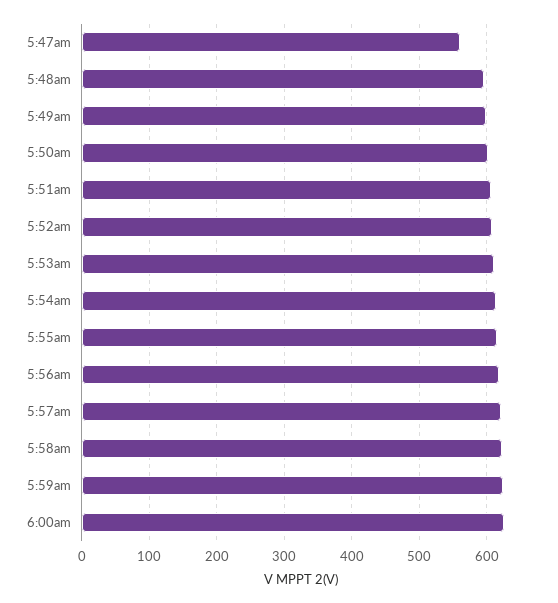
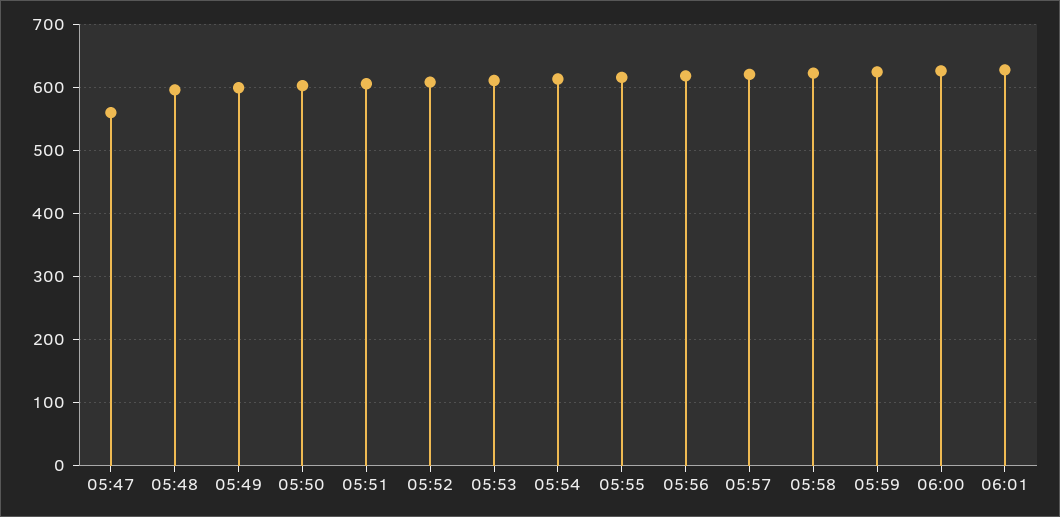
06:01: none -> 630

